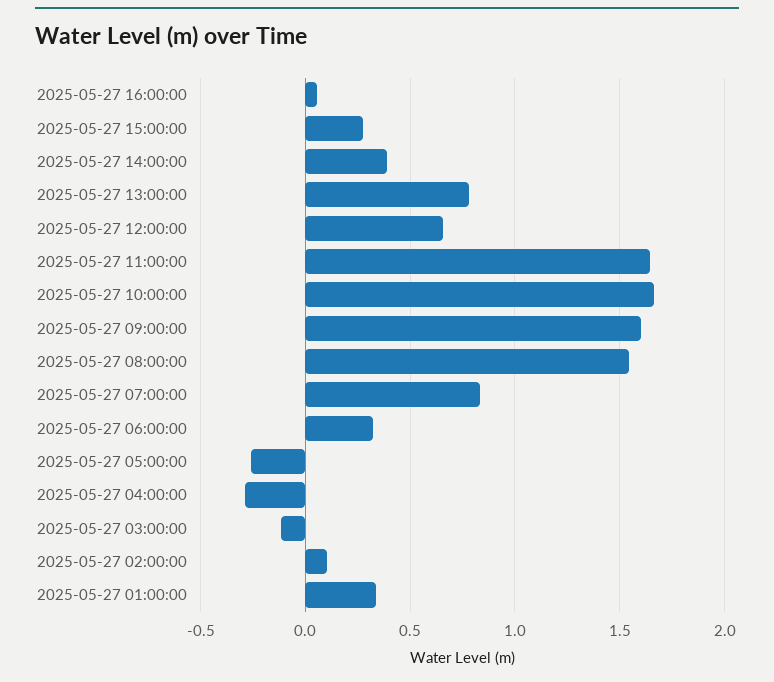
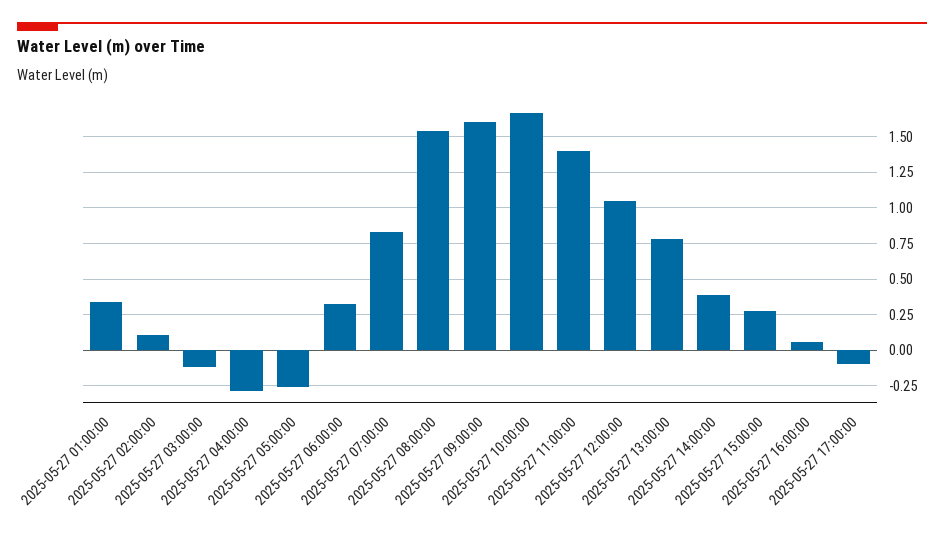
2025-05-27 12:00:00: 0.65 -> 1.05
2025-05-27 11:00:00: 1.65 -> 1.4
2025-05-27 17:00:00: none -> -0.1

